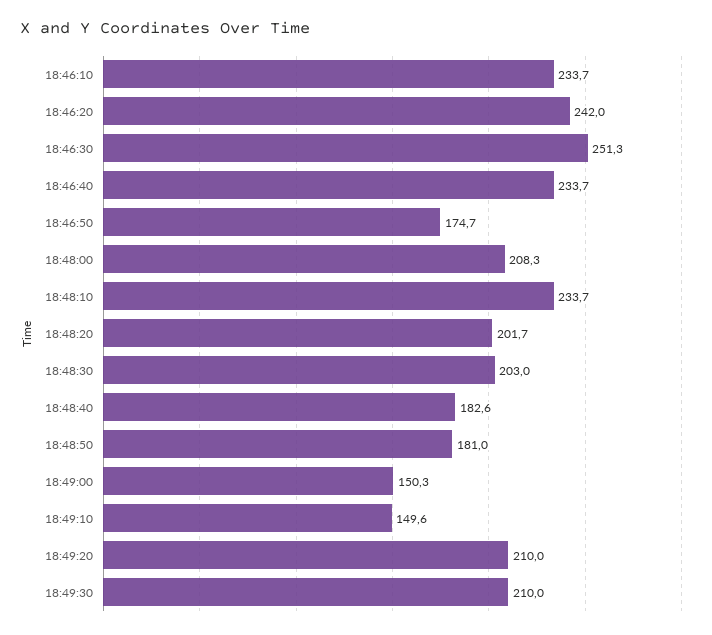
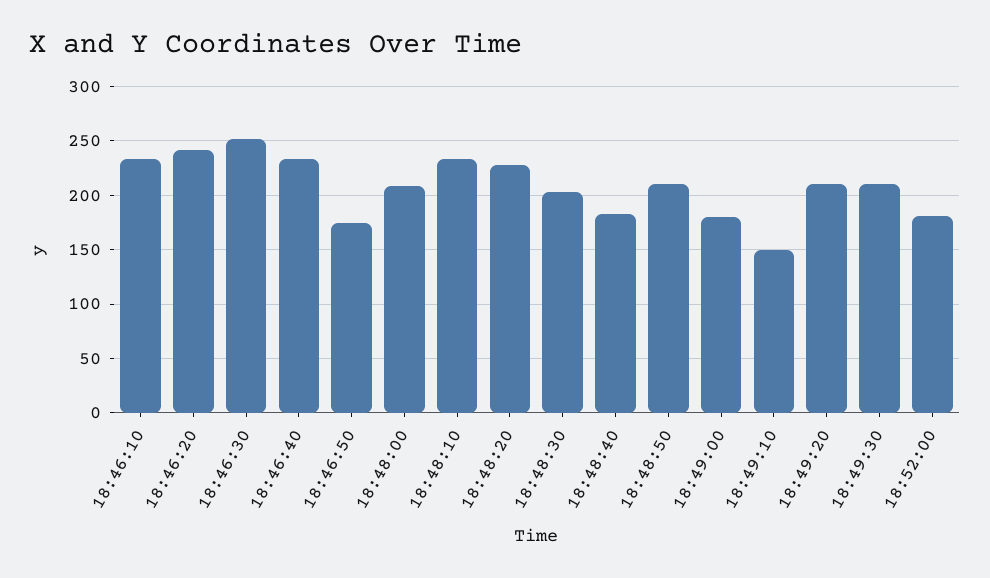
18:48:20: 201.7 -> 230
18:48:50: 181 -> 210
18:49:00: 150.3 -> 180
18:52:00: none -> 180

